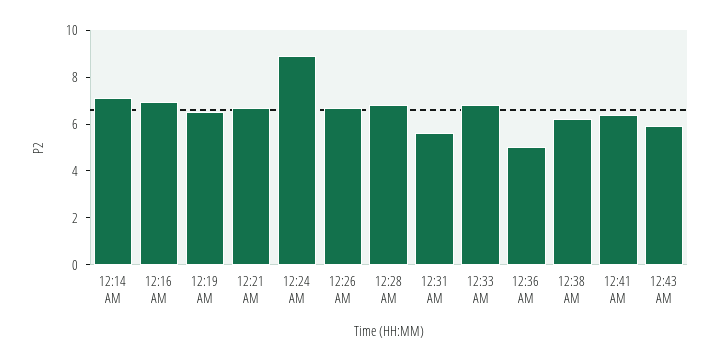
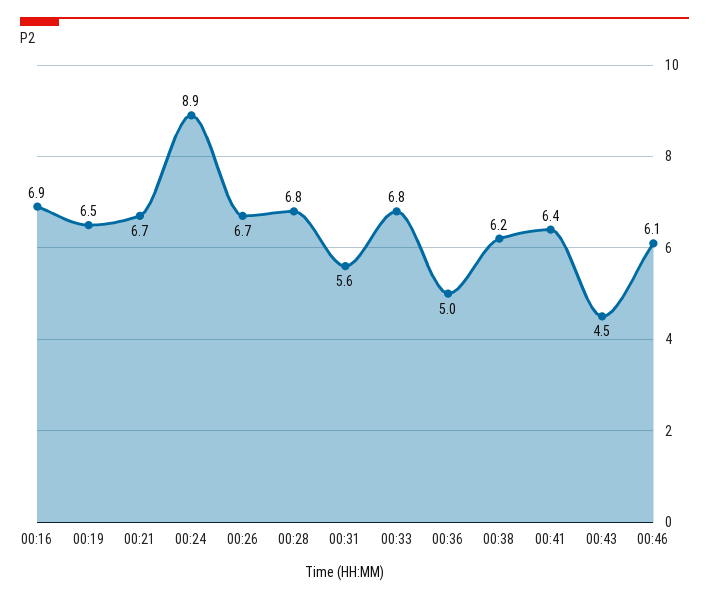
12:14 AM: 7 -> none
12:43 AM: 6 -> 4.5
00:46: none -> 6.1

